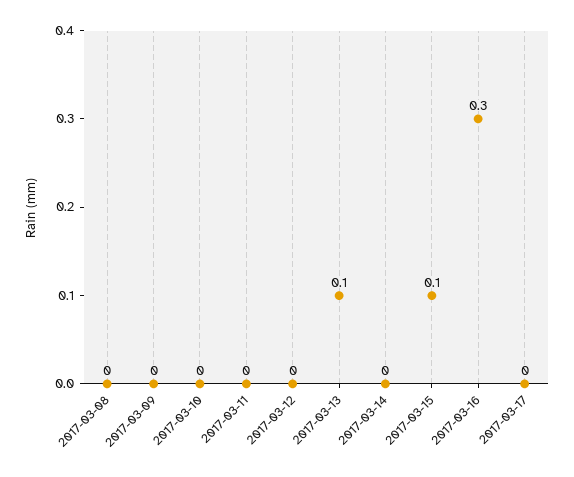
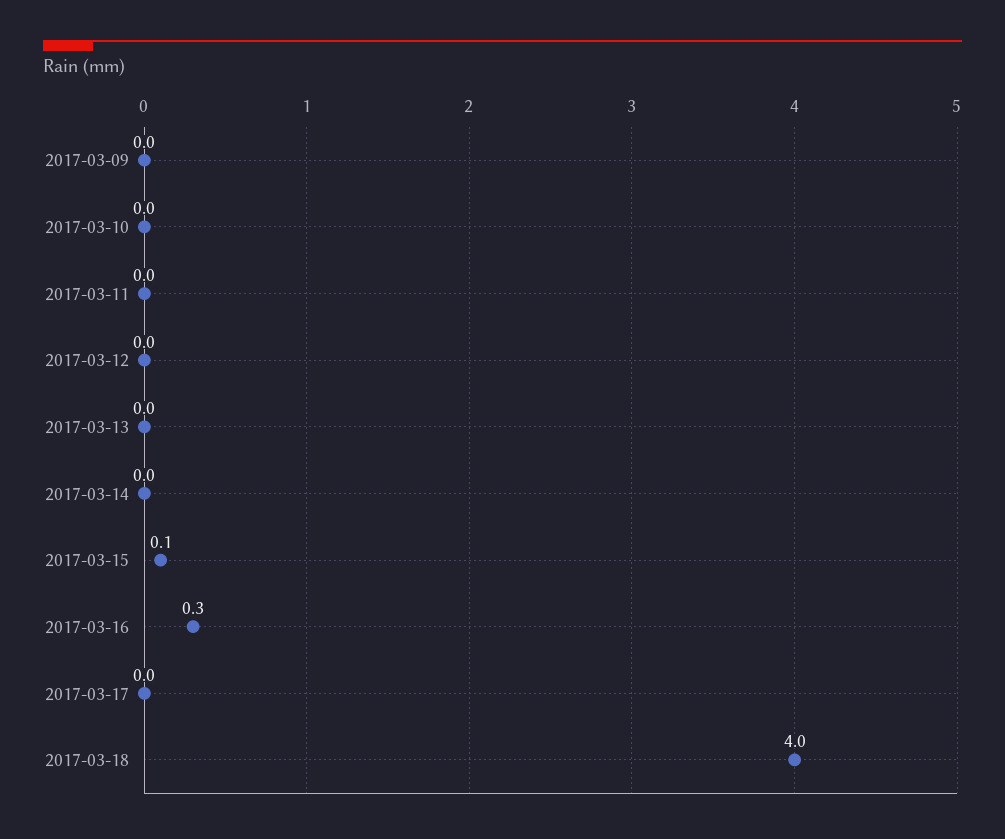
2017-03-08: 0 -> none
2017-03-13: 0.1 -> 0
2017-03-18: none -> 4

